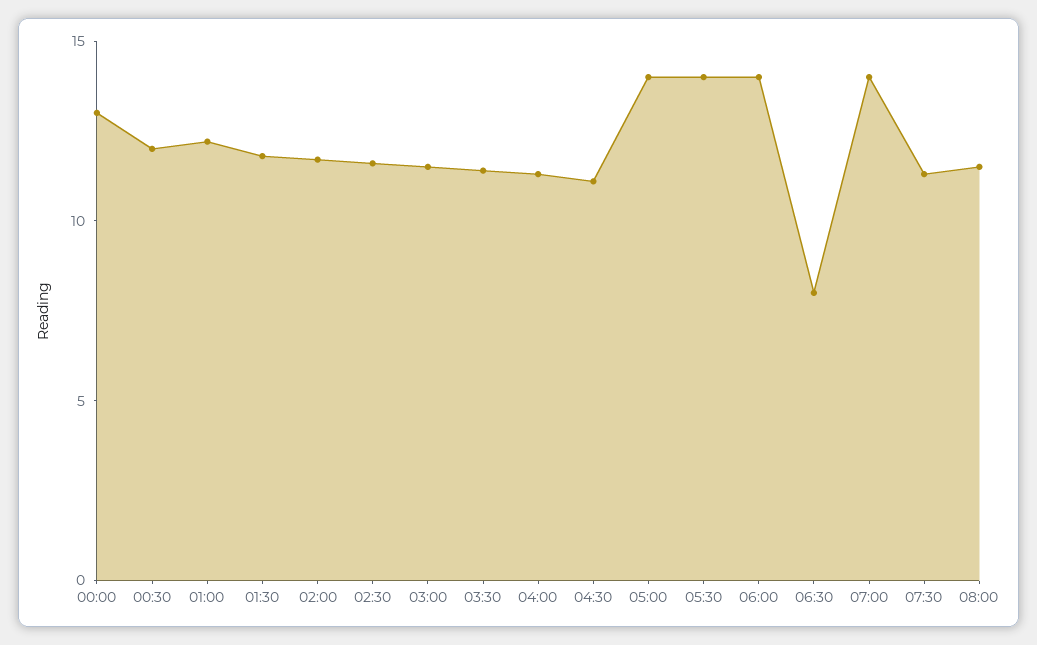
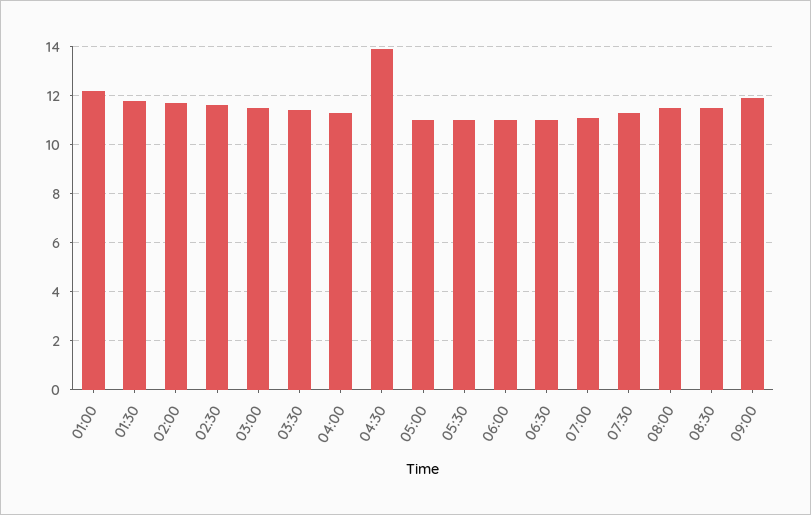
00:00: 13 -> none
00:30: 12 -> none
04:30: 11 -> 14
05:00: 14 -> 11
05:30: 14 -> 11
06:00: 14 -> 11
06:30: 8 -> 11
07:00: 14 -> 11
08:30: none -> 11.5
09:00: none -> 12

